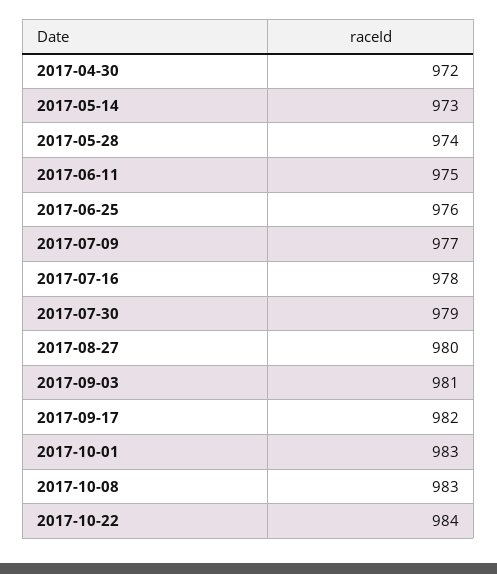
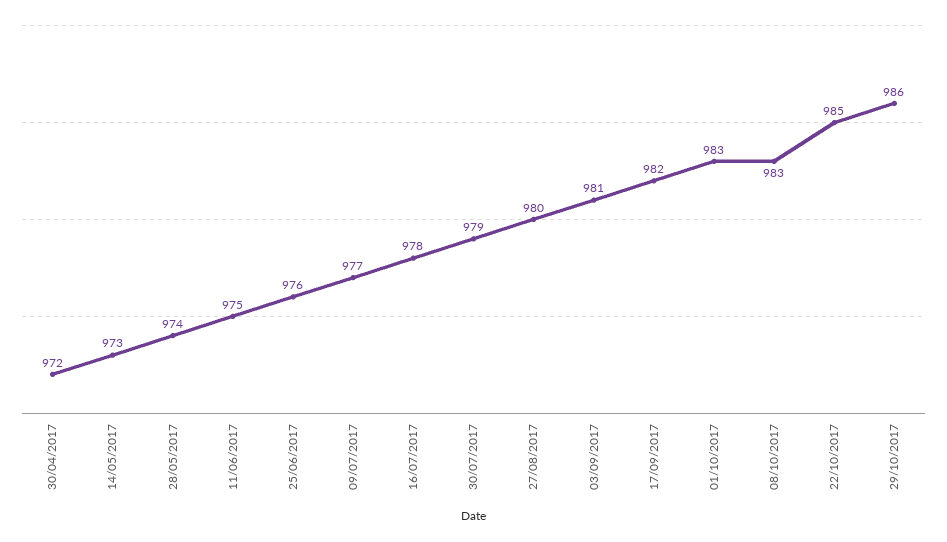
2017-10-22: 984 -> 985
29/10/2017: none -> 986

